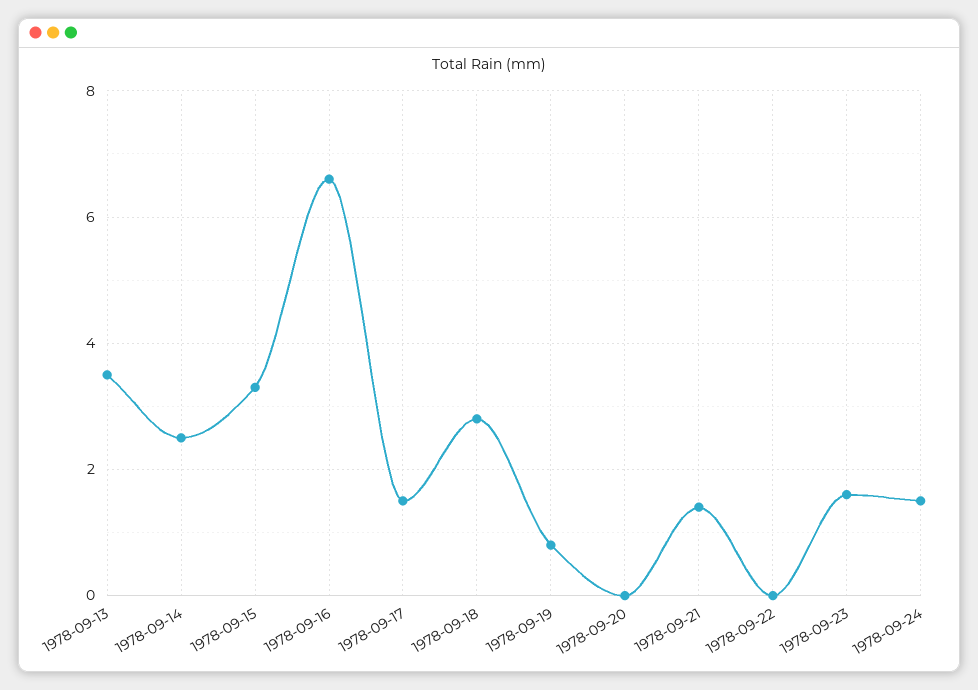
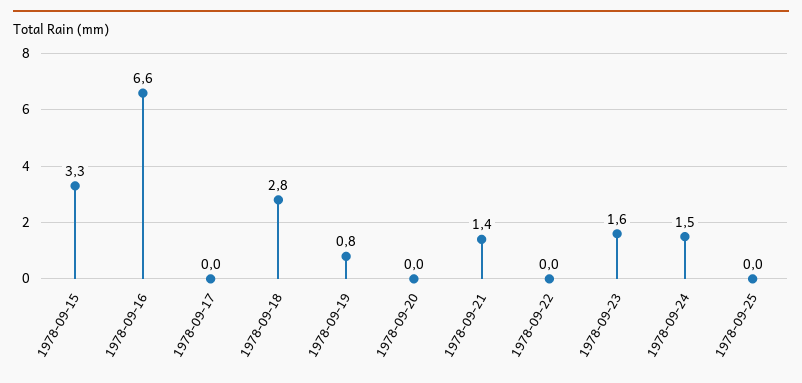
1978-09-13: 3.5 -> none
1978-09-14: 2.5 -> none
1978-09-17: 1.5 -> 0
1978-09-25: none -> 0

